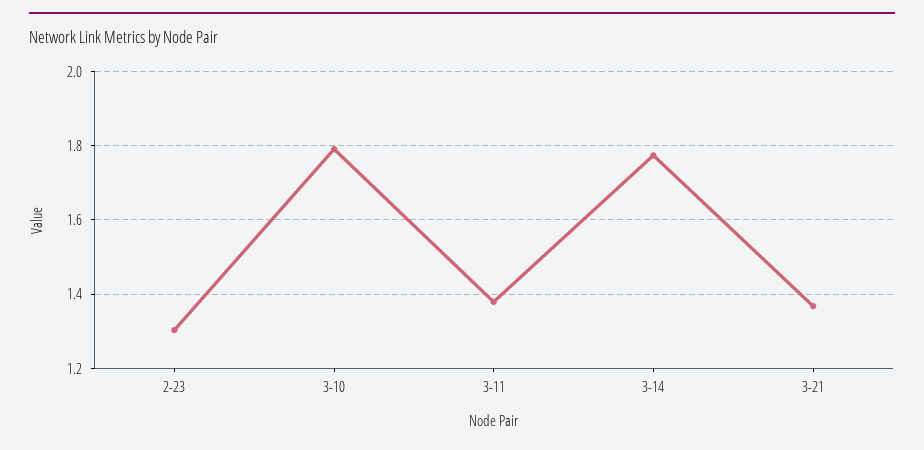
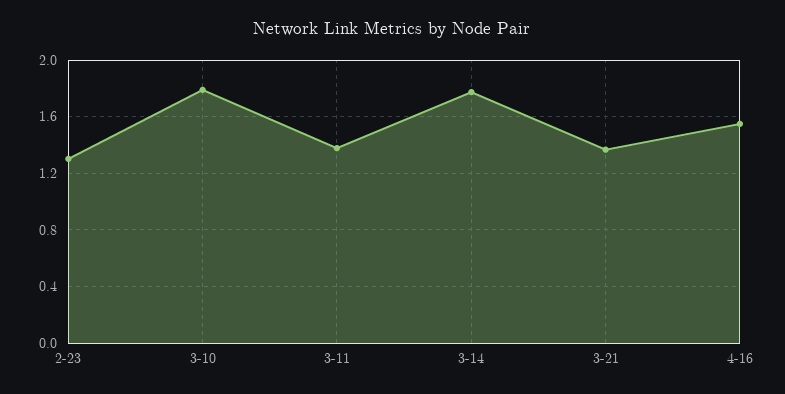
4-16: none -> 1.55

